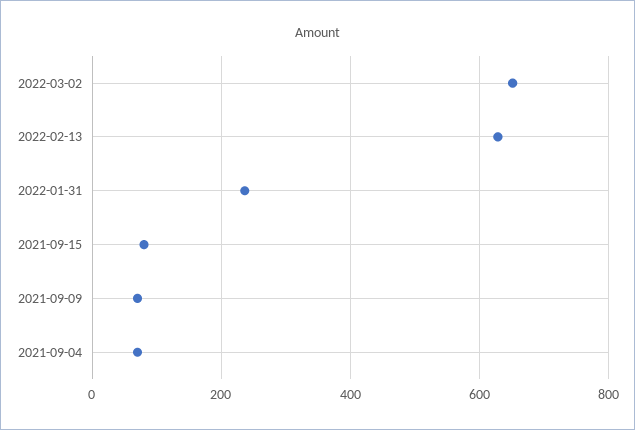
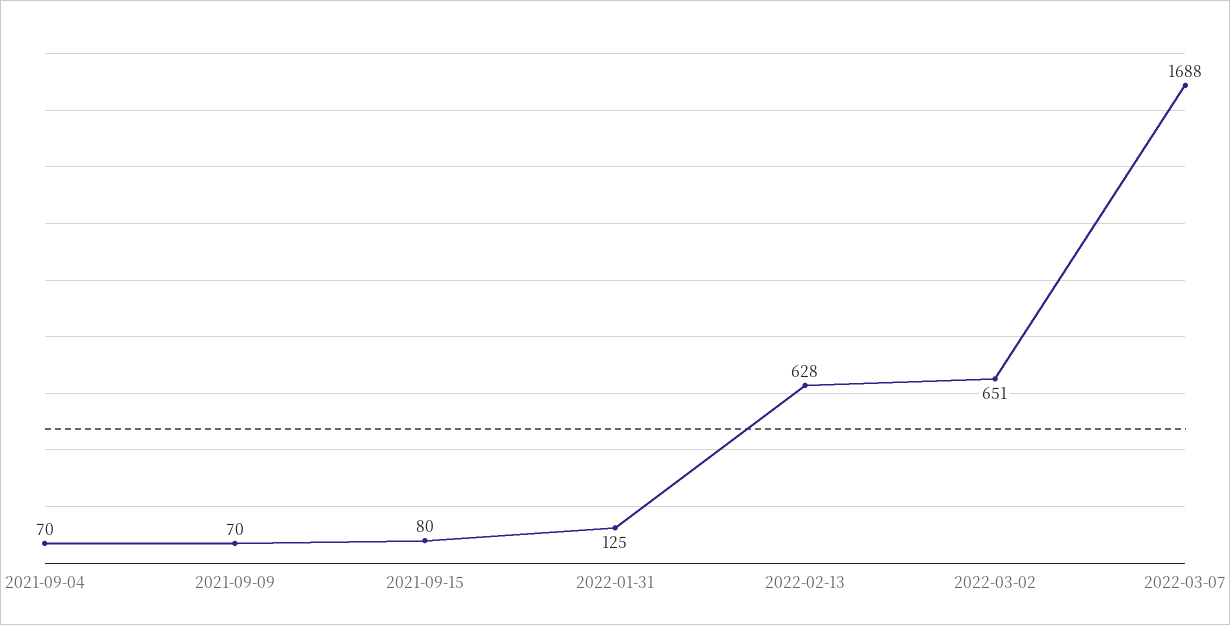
2022-01-31: 240 -> 125
2022-03-07: none -> 1688

